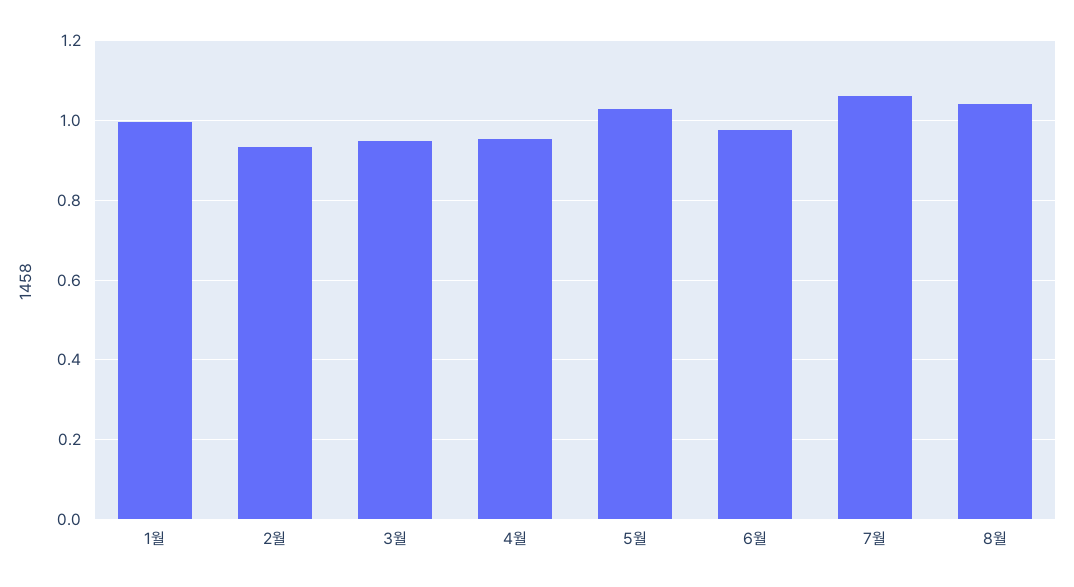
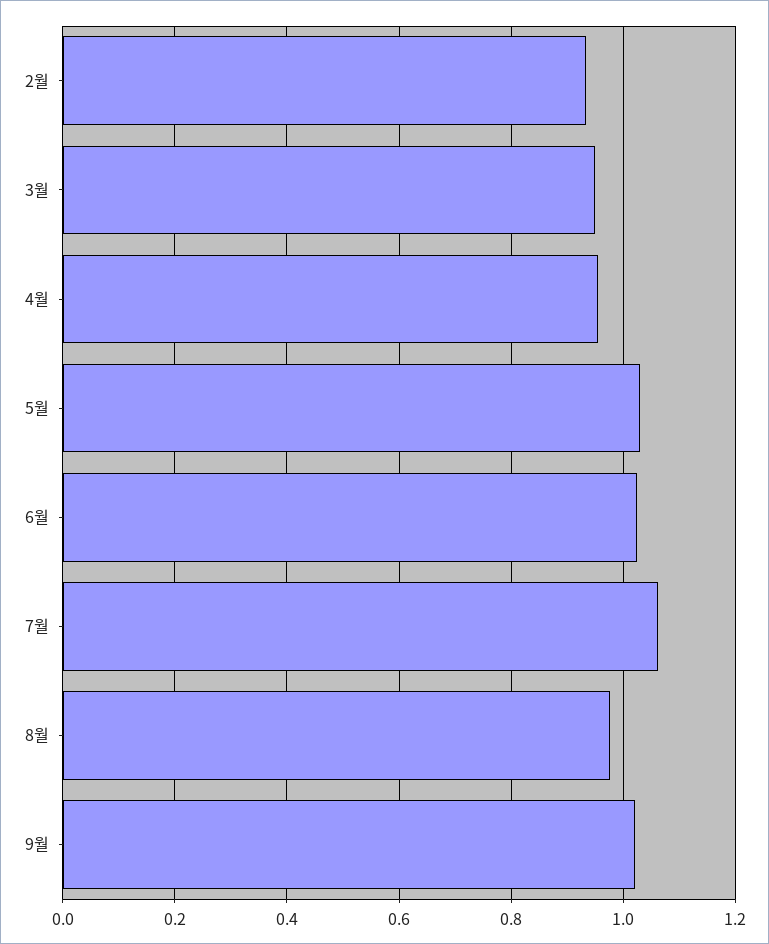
1월: 1 -> none
6월: 0.98 -> 1.02
8월: 1.04 -> 0.98
9월: none -> 1.02

